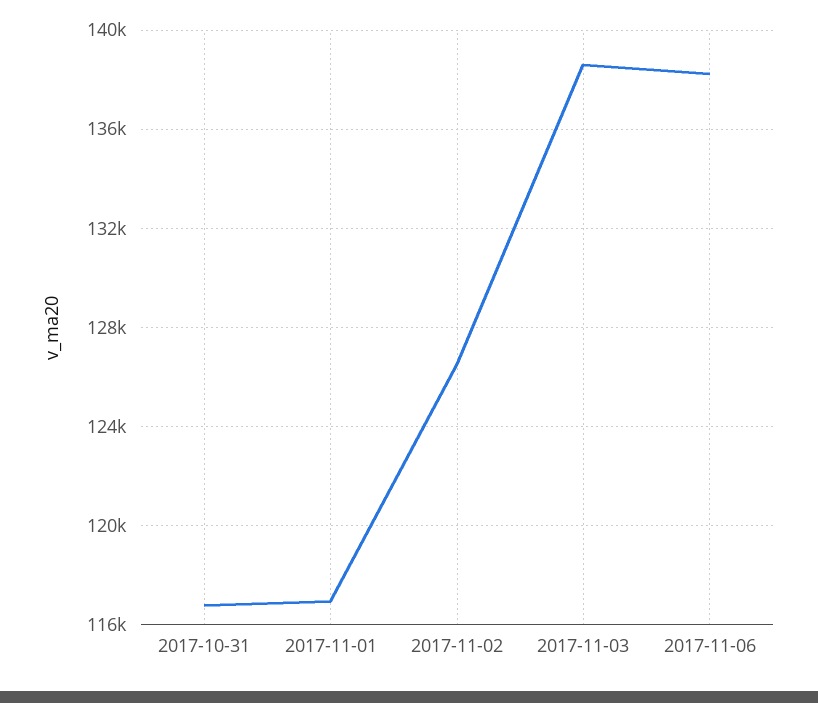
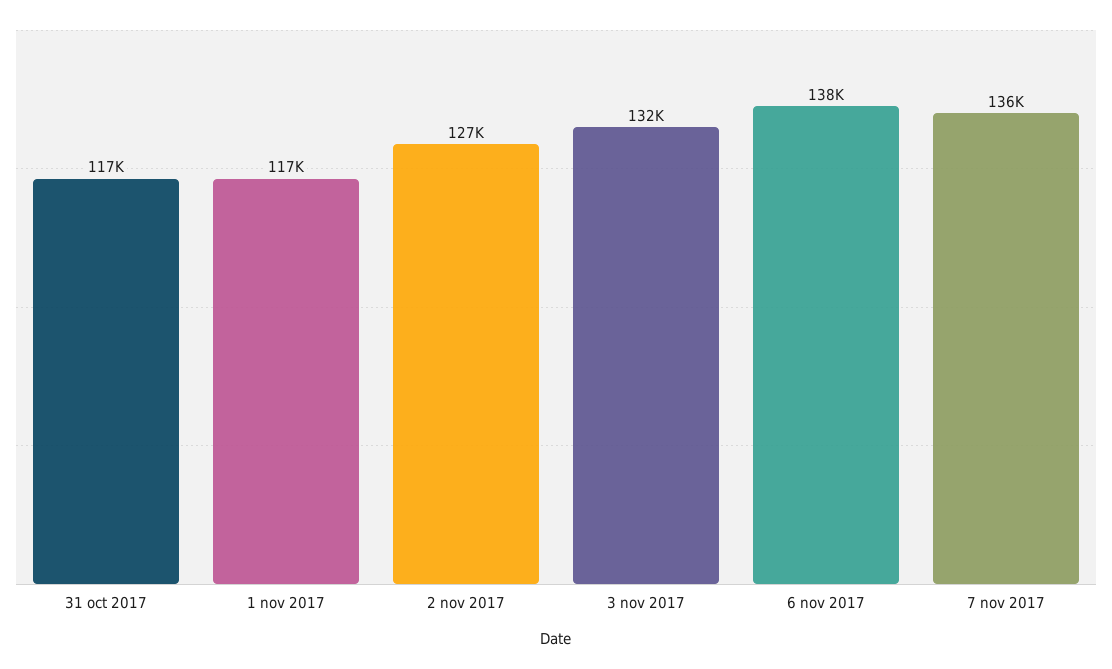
2017-11-03: 138500 -> 132000
7 nov 2017: none -> 136000

